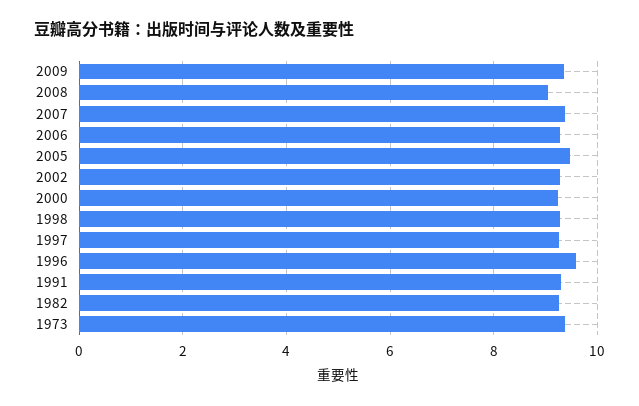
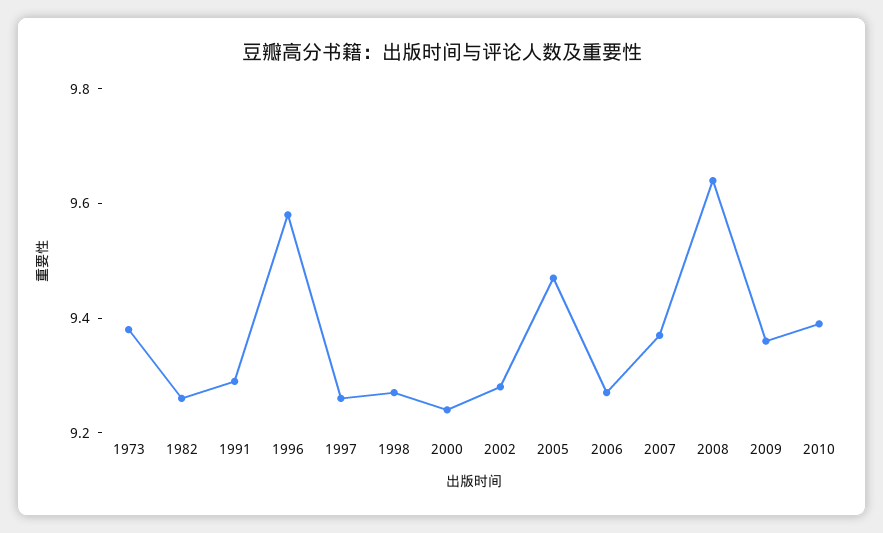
2008: 9 -> 9.65
2010: none -> 9.4

